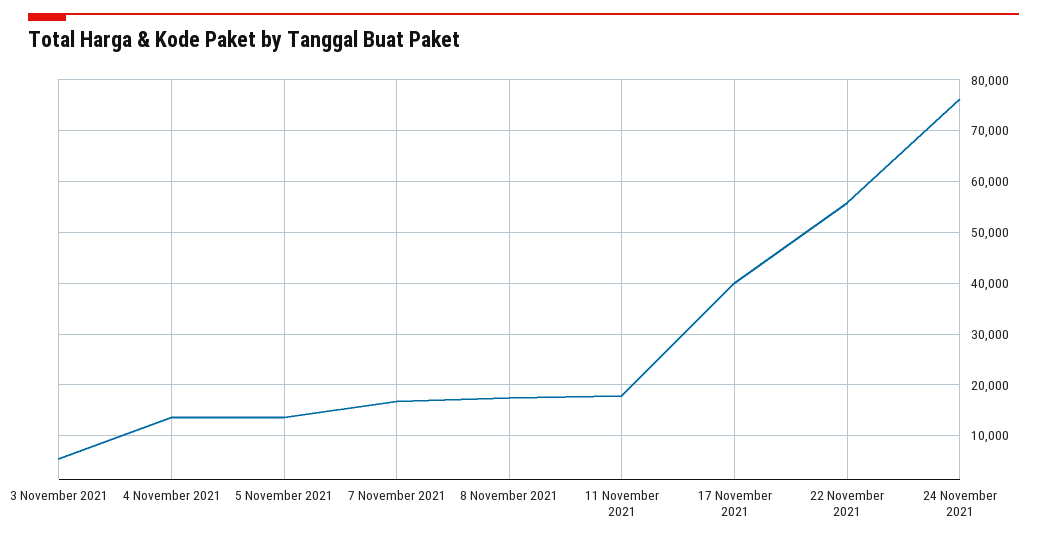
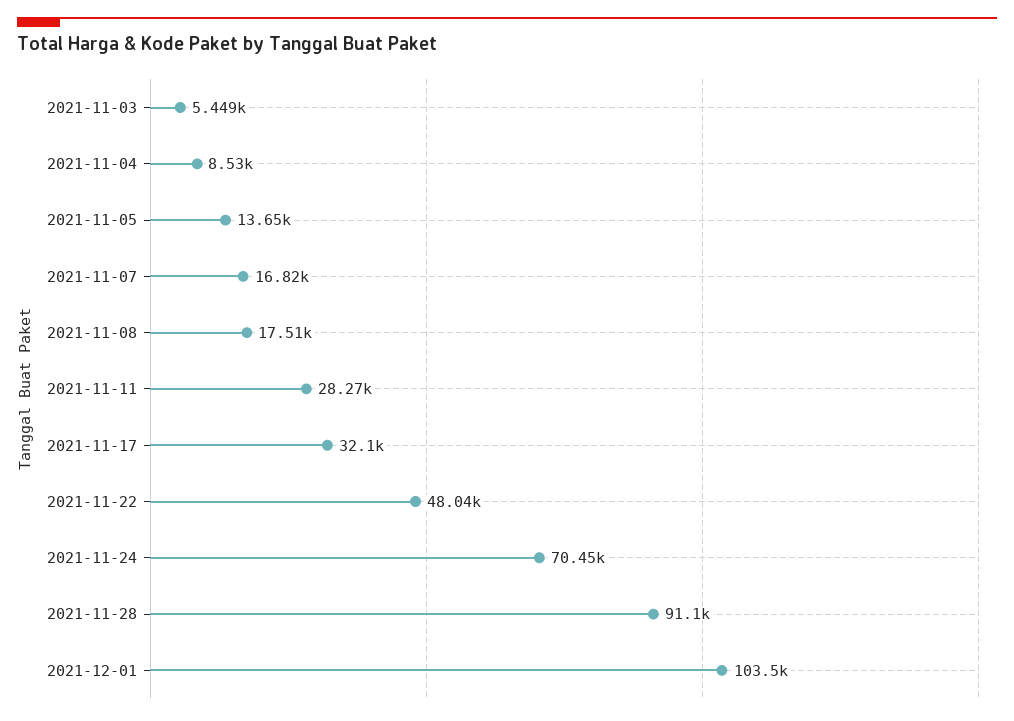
4 November 2021: 14000 -> 8530
11 November 2021: 18000 -> 28270
17 November 2021: 40000 -> 32100
22 November 2021: 56000 -> 48040
24 November 2021: 76000 -> 70450
2021-11-28: none -> 91100
2021-12-01: none -> 103500

